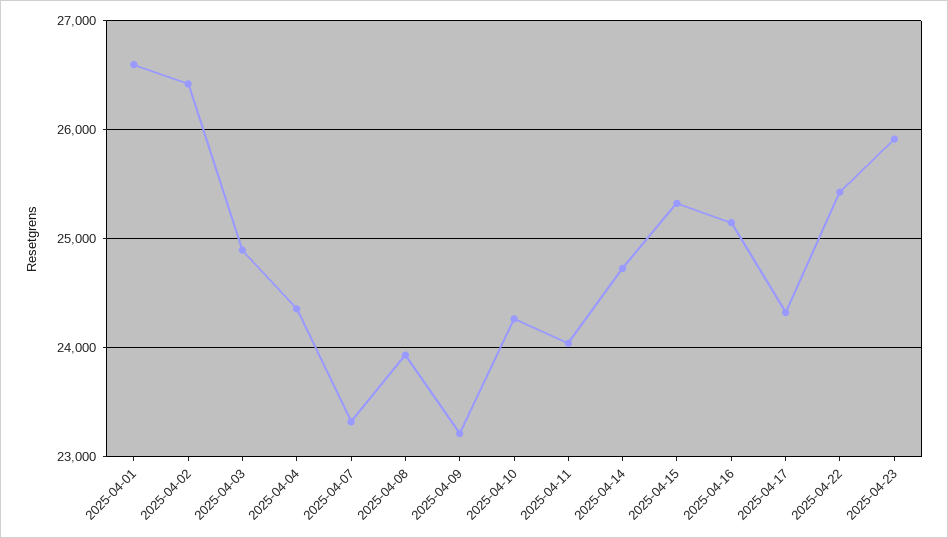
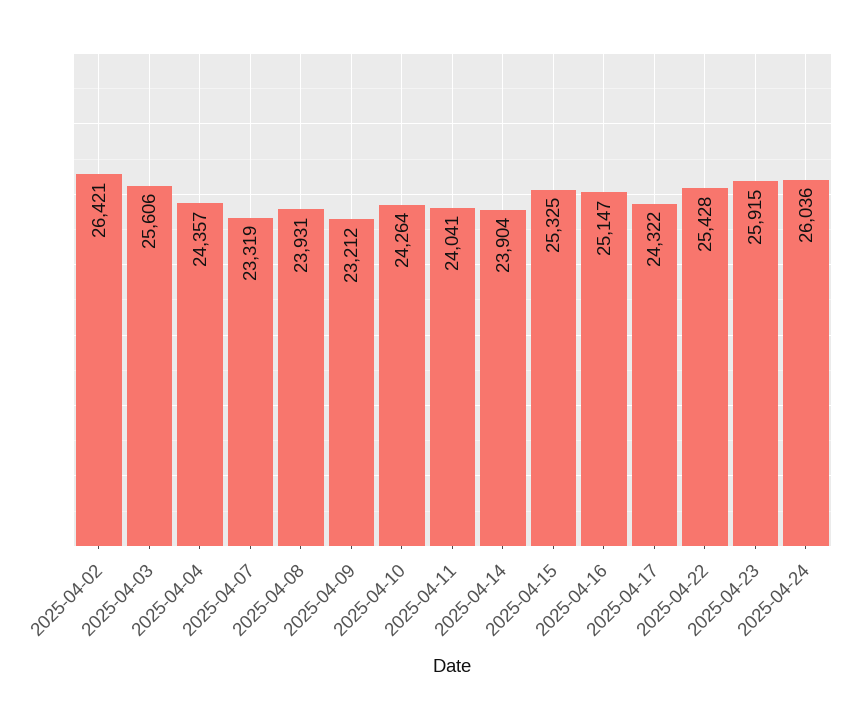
2025-04-01: 26600 -> none
2025-04-03: 24900 -> 25606
2025-04-14: 24700 -> 23904
2025-04-24: none -> 26036

